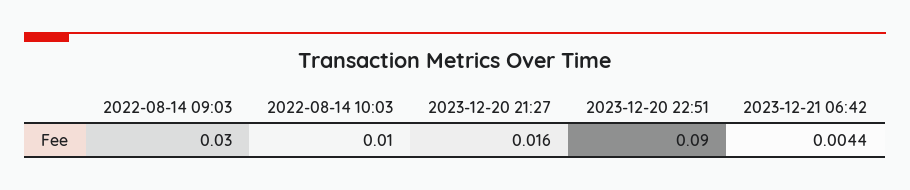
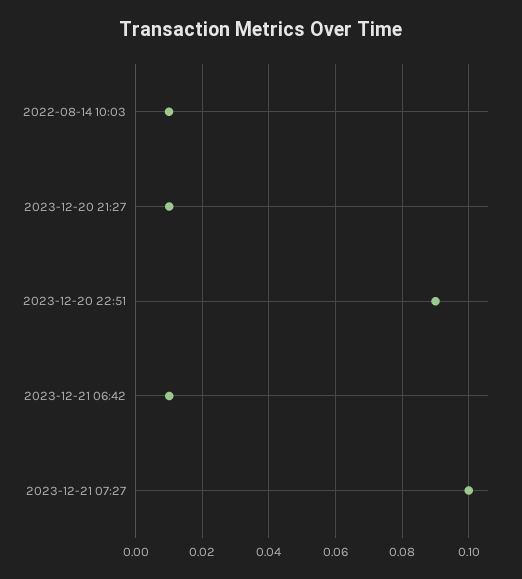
2022-08-14 09:03: 0.03 -> none
2023-12-20 21:27: 0.016 -> 0.01
2023-12-21 06:42: 0.0044 -> 0.01
2023-12-21 07:27: none -> 0.1

